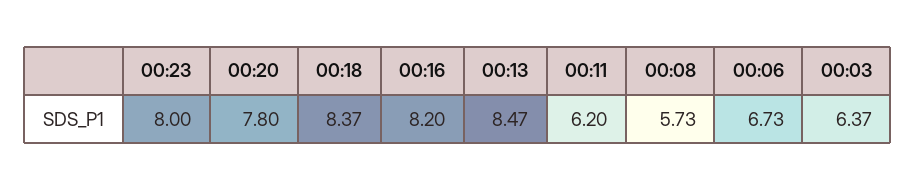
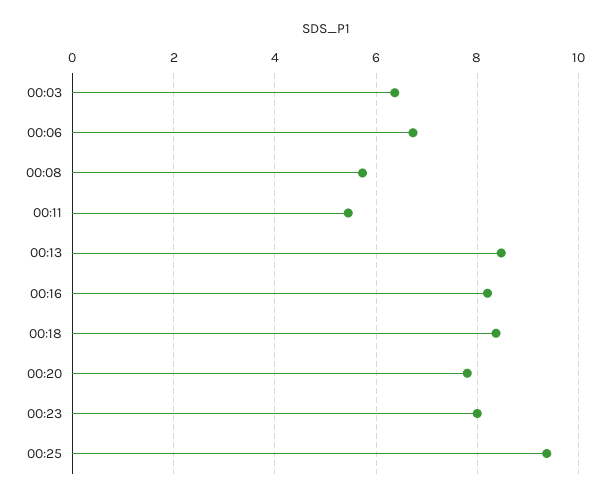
00:11: 6.2 -> 5.4
00:25: none -> 9.4

